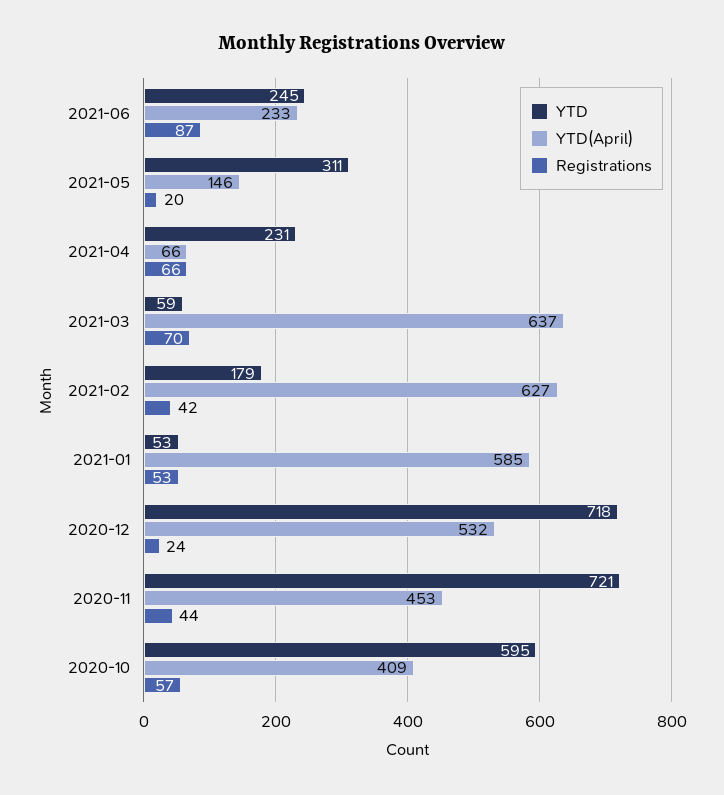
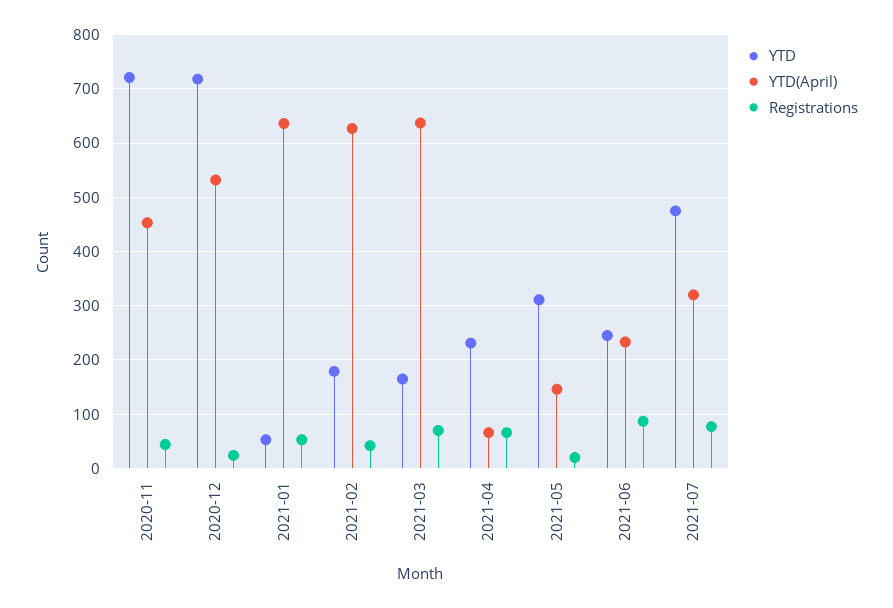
YTD, 2021-03: 59 -> 160
YTD(April), 2021-01: 585 -> 640
YTD, 2020-10: 595 -> none
YTD(April), 2020-10: 409 -> none
Registrations, 2020-10: 57 -> none
YTD, 2021-07: none -> 480
YTD(April), 2021-07: none -> 320
Registrations, 2021-07: none -> 80

